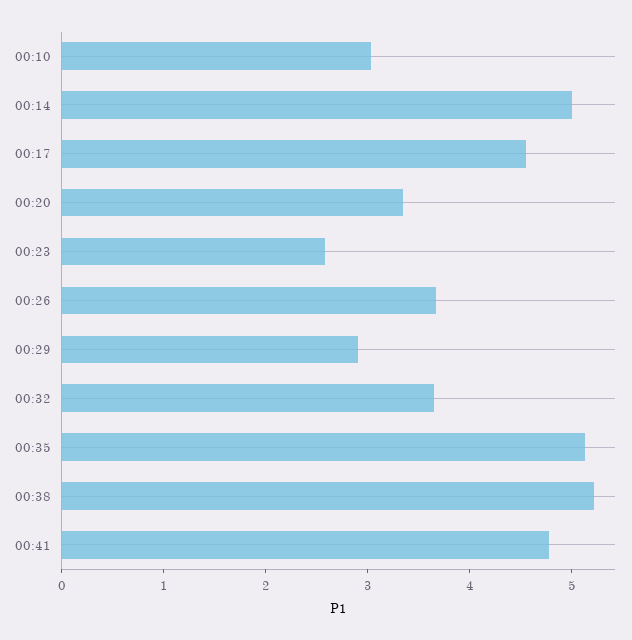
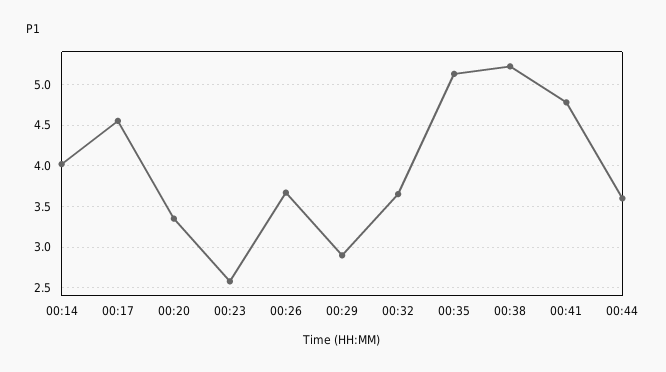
00:10: 3 -> none
00:14: 5 -> 4
00:44: none -> 3.6

